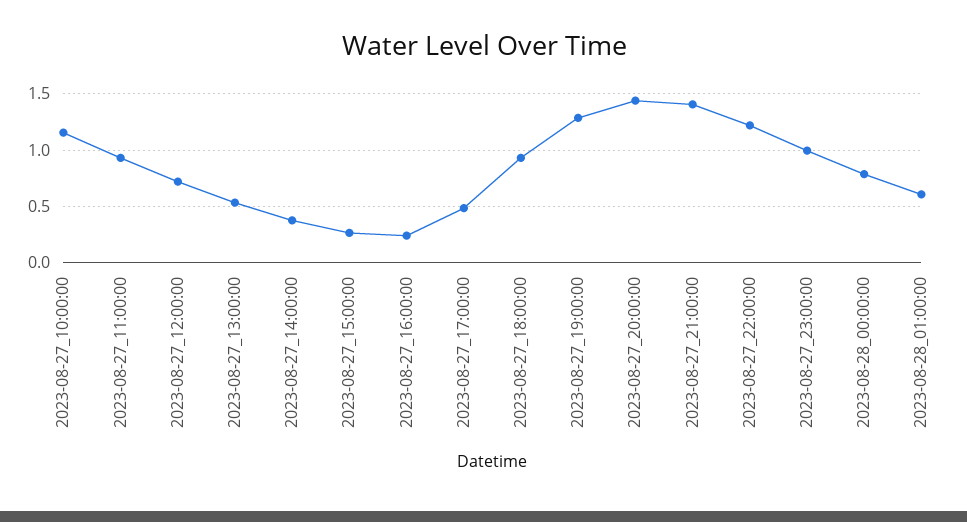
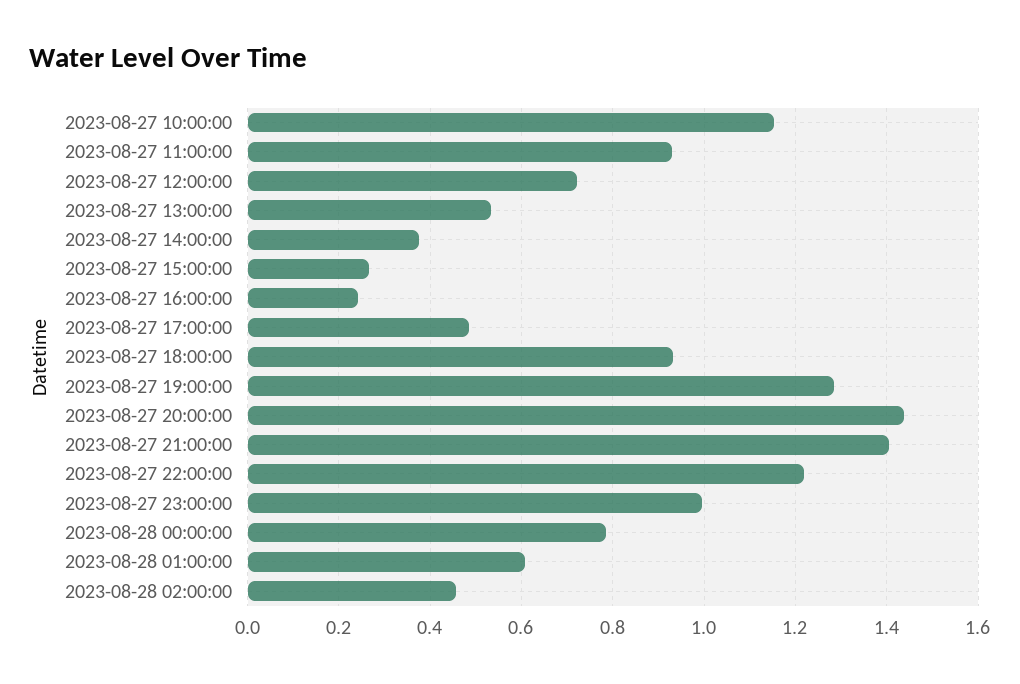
2023-08-28 02:00:00: none -> 0.46

